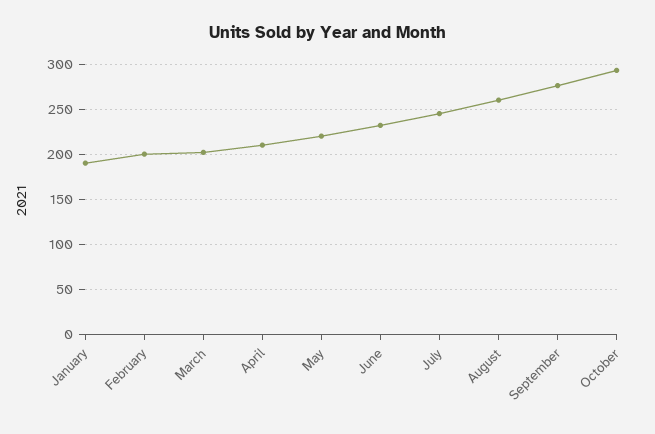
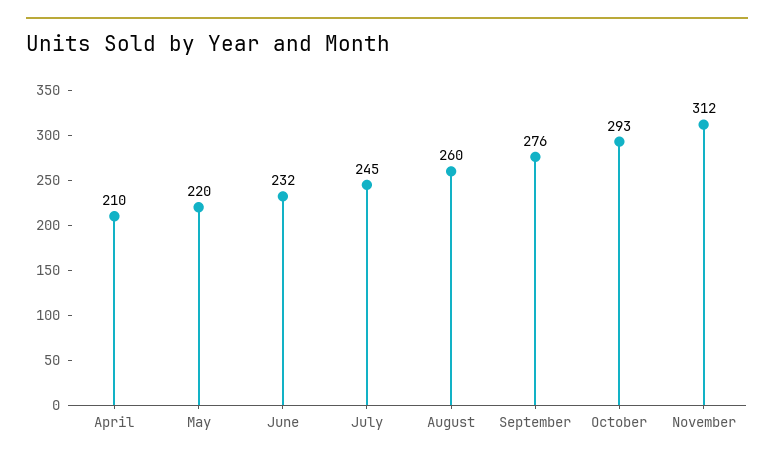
January: 190 -> none
February: 200 -> none
March: 200 -> none
November: none -> 312

